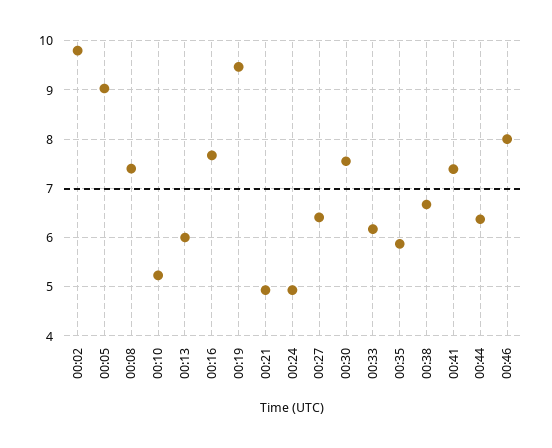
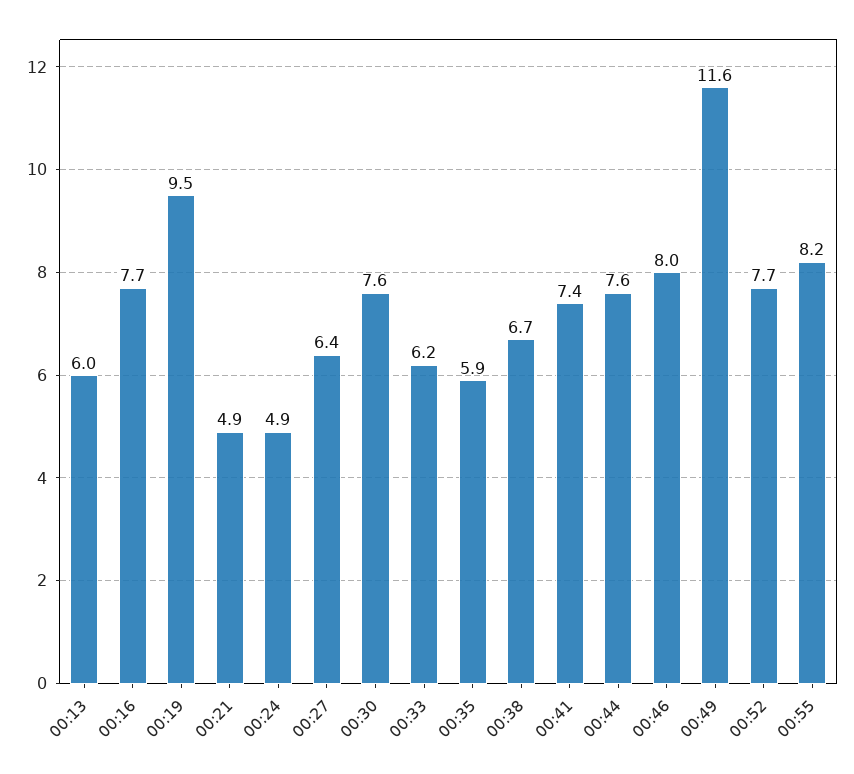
00:02: 9.8 -> none
00:05: 9 -> none
00:08: 7.4 -> none
00:10: 5.2 -> none
00:44: 6.4 -> 7.6
00:49: none -> 11.6
00:52: none -> 7.7
00:55: none -> 8.2

